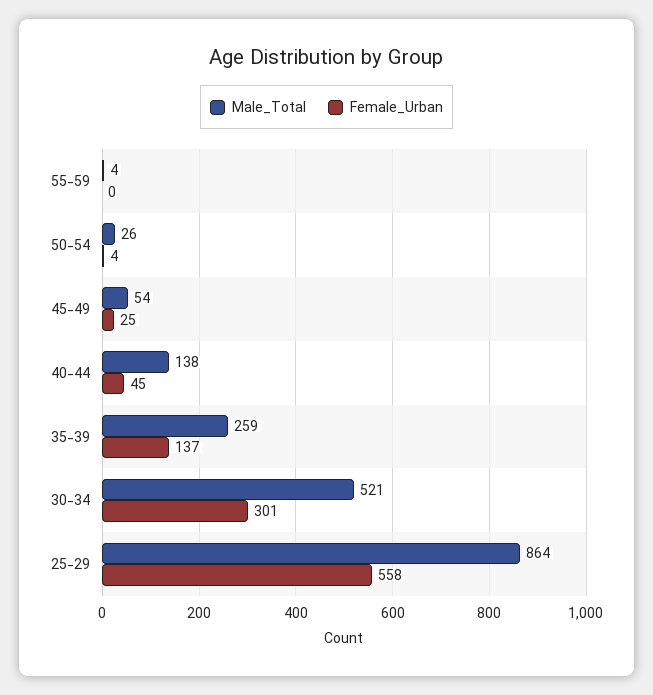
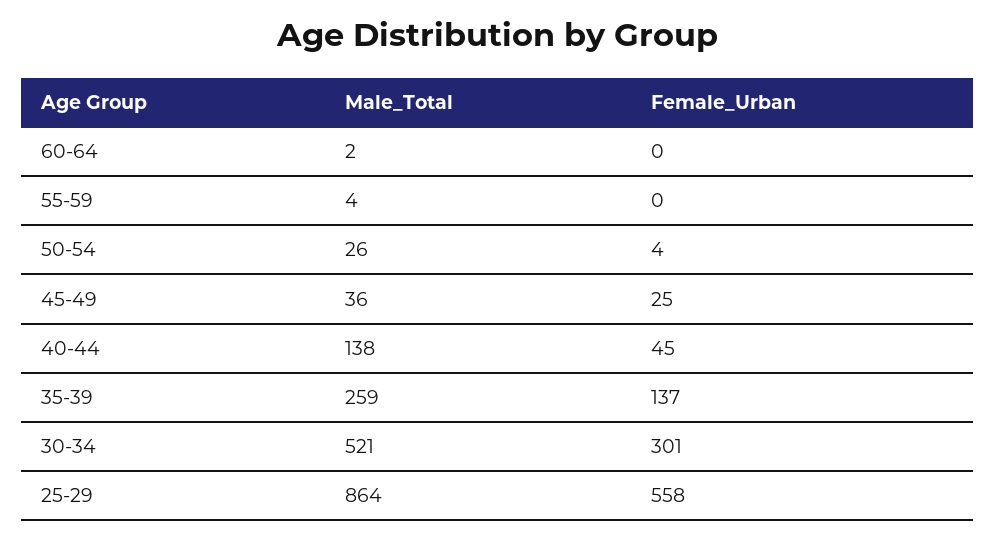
Male_Total, 45-49: 54 -> 36
Male_Total, 60-64: none -> 2
Female_Urban, 60-64: none -> 0

